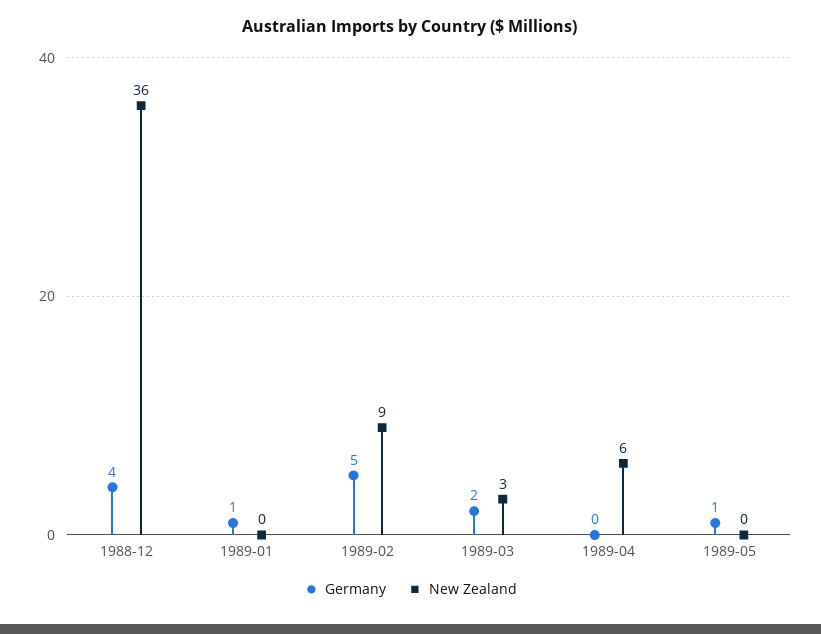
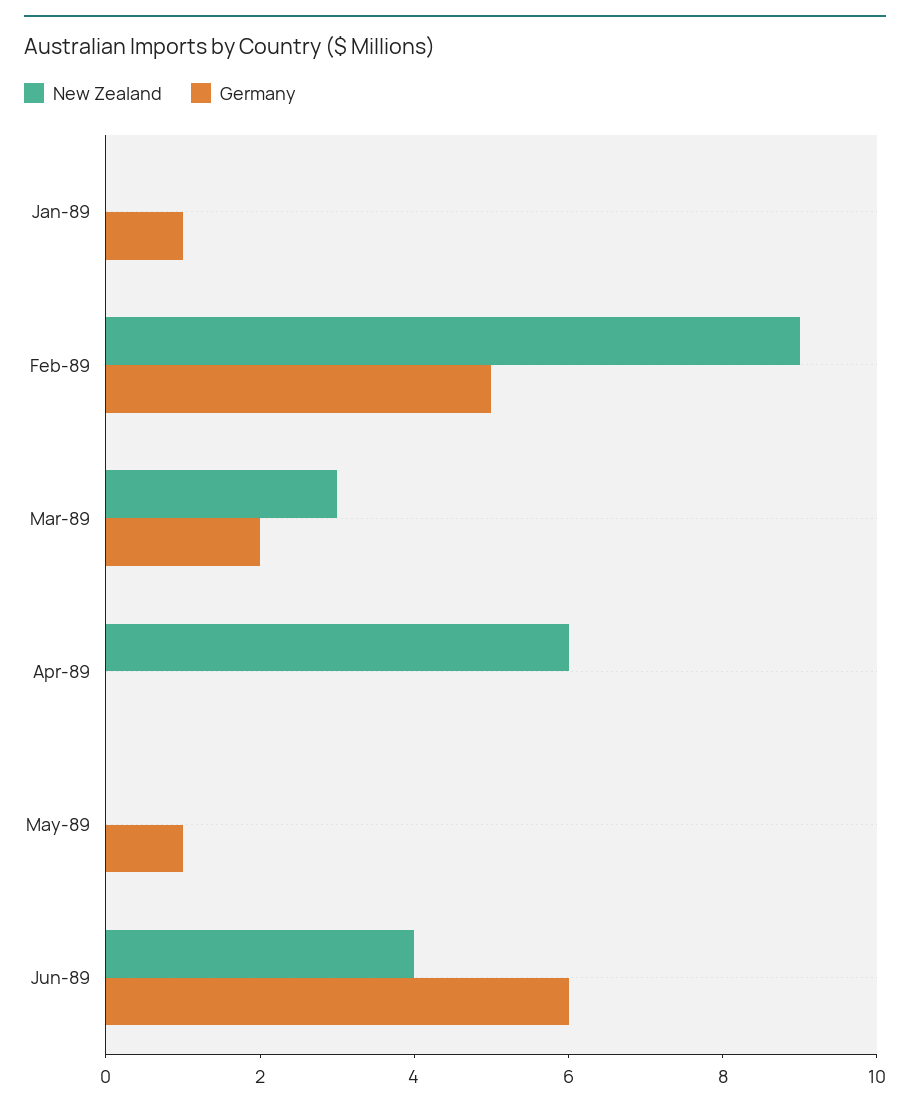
Germany, 1988-12: 4 -> none
New Zealand, 1988-12: 36 -> none
New Zealand, Jun-89: none -> 4
Germany, Jun-89: none -> 6

